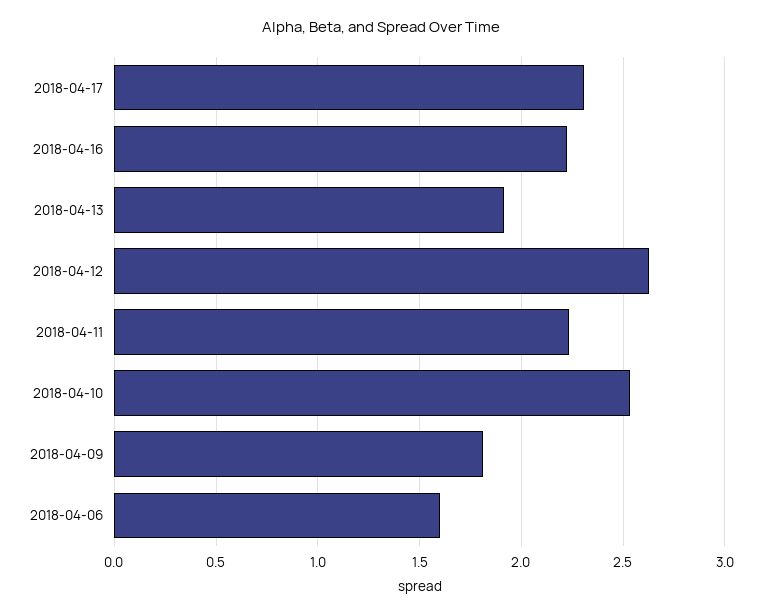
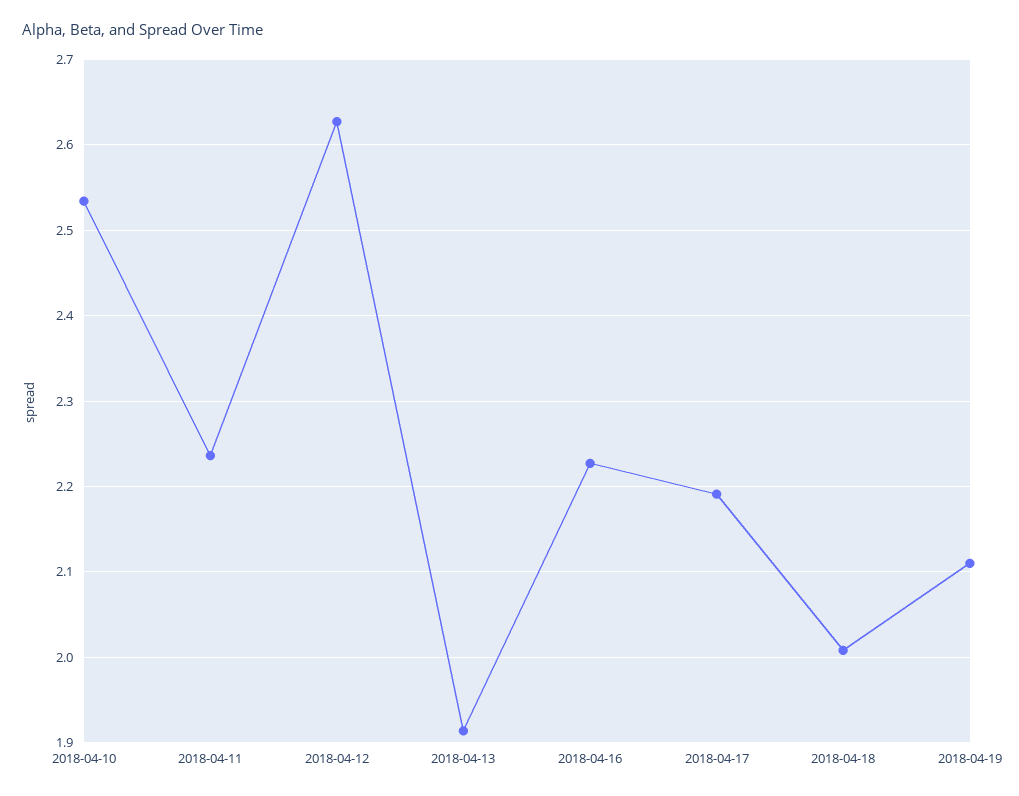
2018-04-17: 2.3 -> 2.19
2018-04-09: 1.8 -> none
2018-04-06: 1.6 -> none
2018-04-18: none -> 2.01
2018-04-19: none -> 2.11

